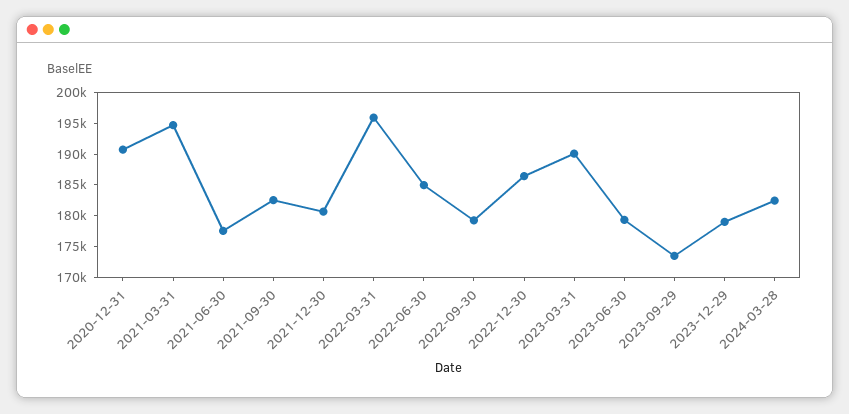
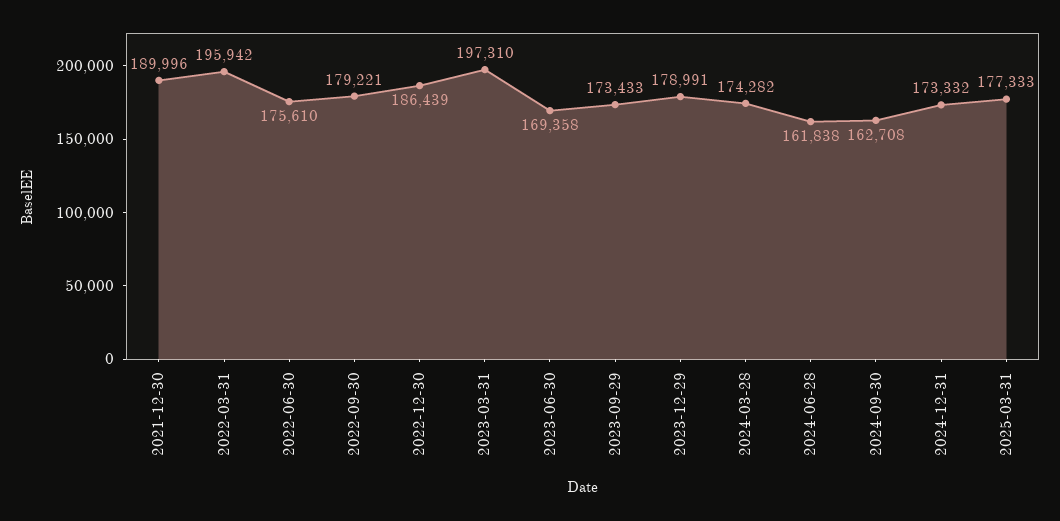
2020-12-31: 190000 -> none
2021-03-31: 195000 -> none
2021-06-30: 177500 -> none
2021-09-30: 182500 -> none
2021-12-30: 180000 -> 189996
2022-06-30: 185000 -> 175610
2023-03-31: 190000 -> 197310
2023-06-30: 180000 -> 169358
2024-03-28: 182500 -> 174282
2024-06-28: none -> 161838
2024-09-30: none -> 162708
2024-12-31: none -> 173332
2025-03-31: none -> 177333

